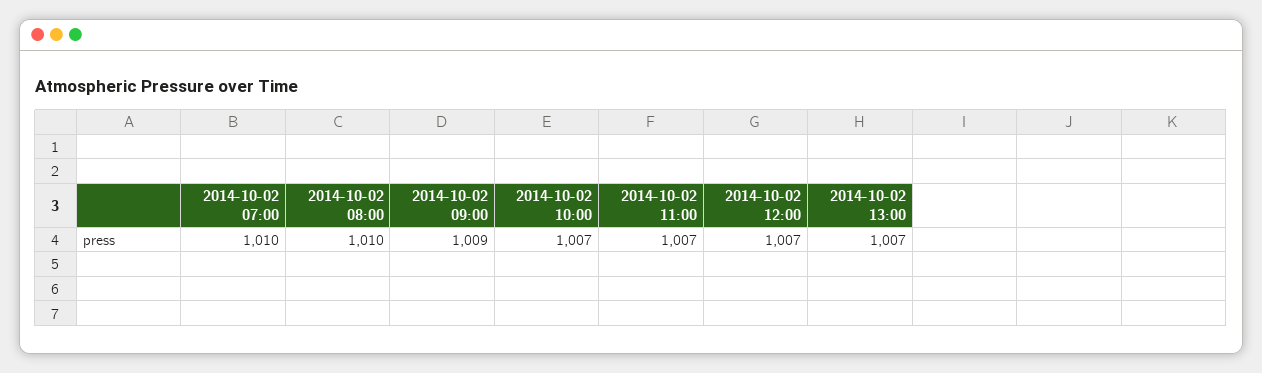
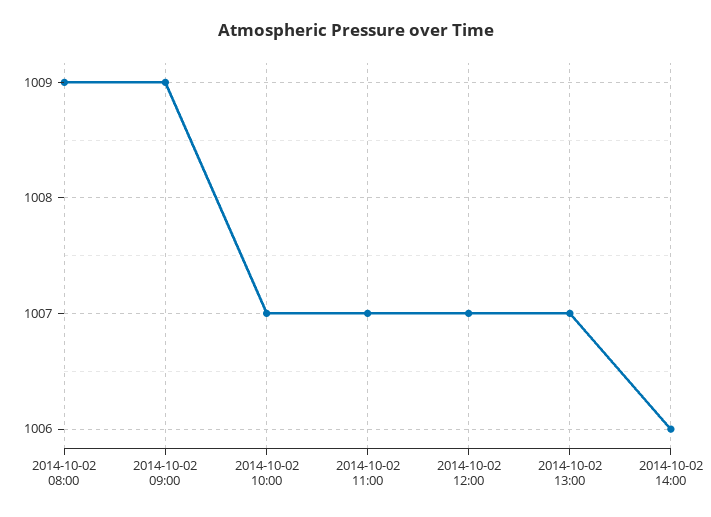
2014-10-02 07:00: 1010 -> none
2014-10-02 08:00: 1010 -> 1009
2014-10-02 14:00: none -> 1006

